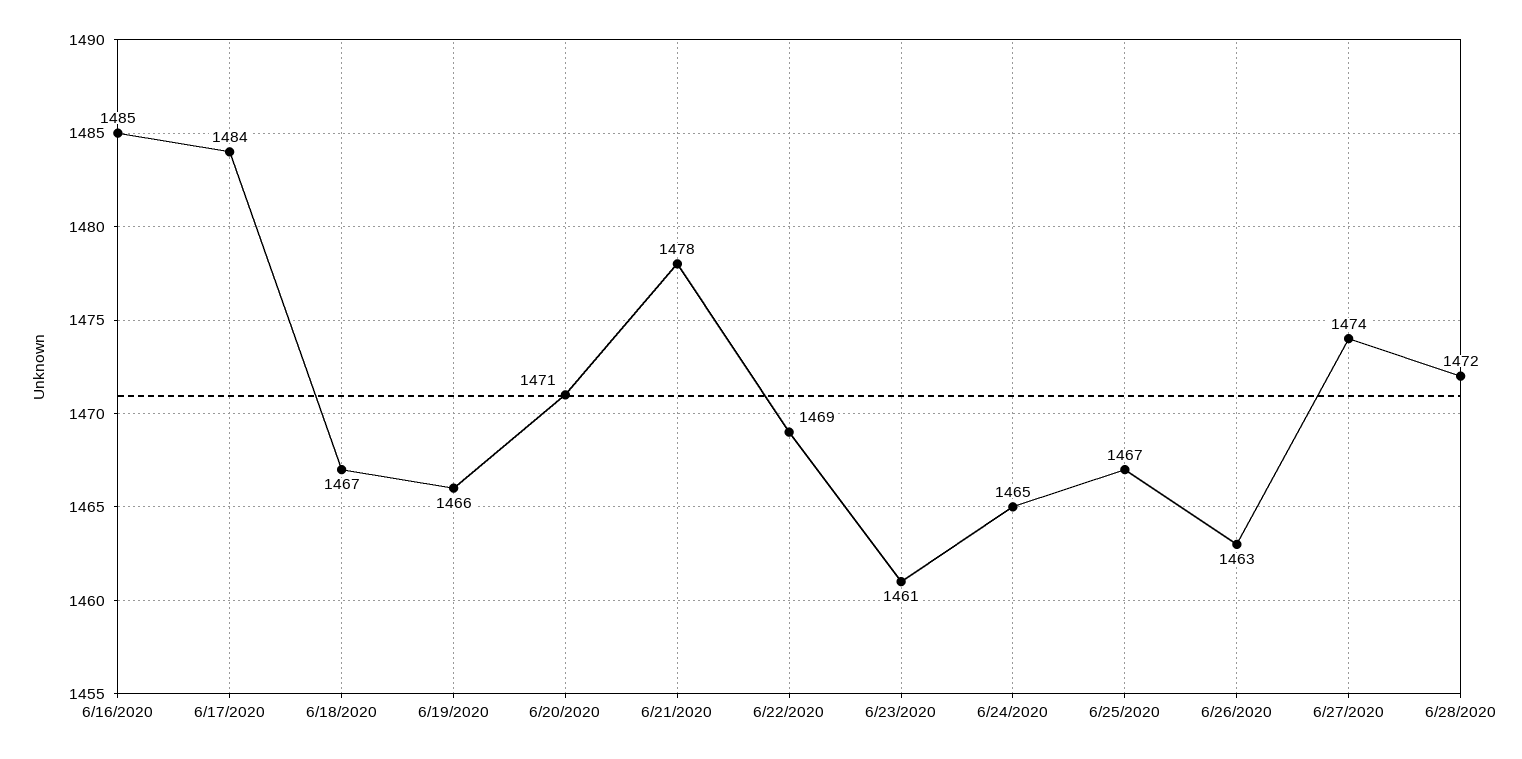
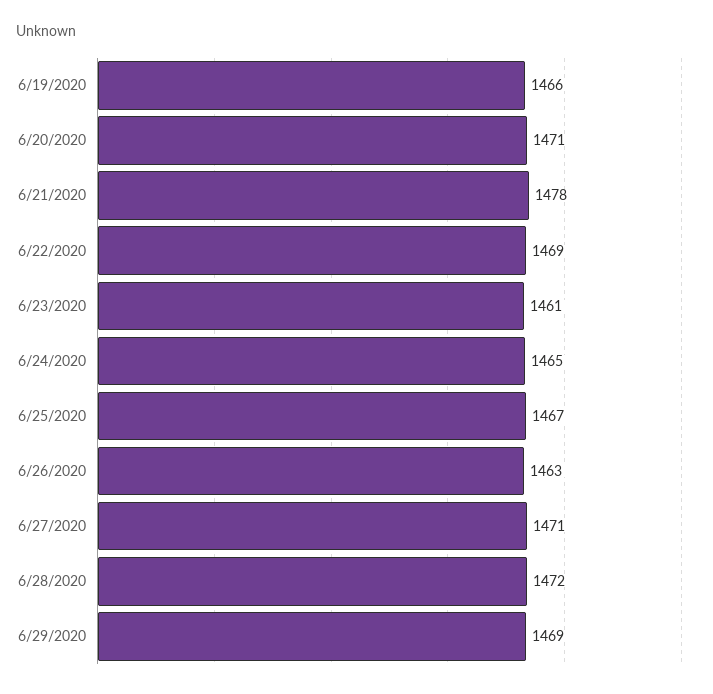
6/16/2020: 1485 -> none
6/17/2020: 1484 -> none
6/18/2020: 1467 -> none
6/27/2020: 1474 -> 1471
6/29/2020: none -> 1469

